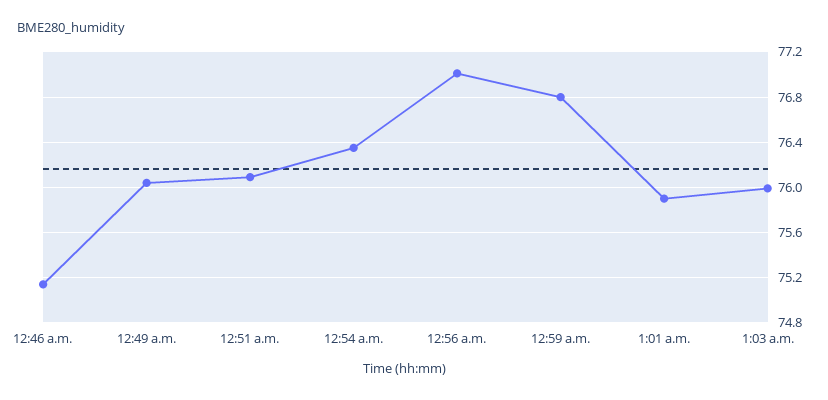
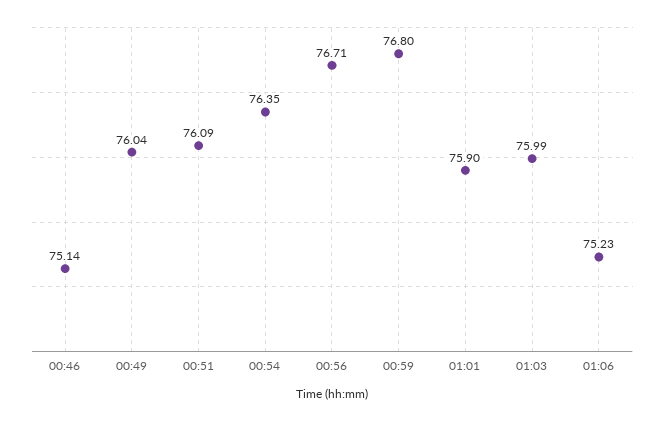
12:56 a.m.: 77 -> 76.71
01:06: none -> 75.23

